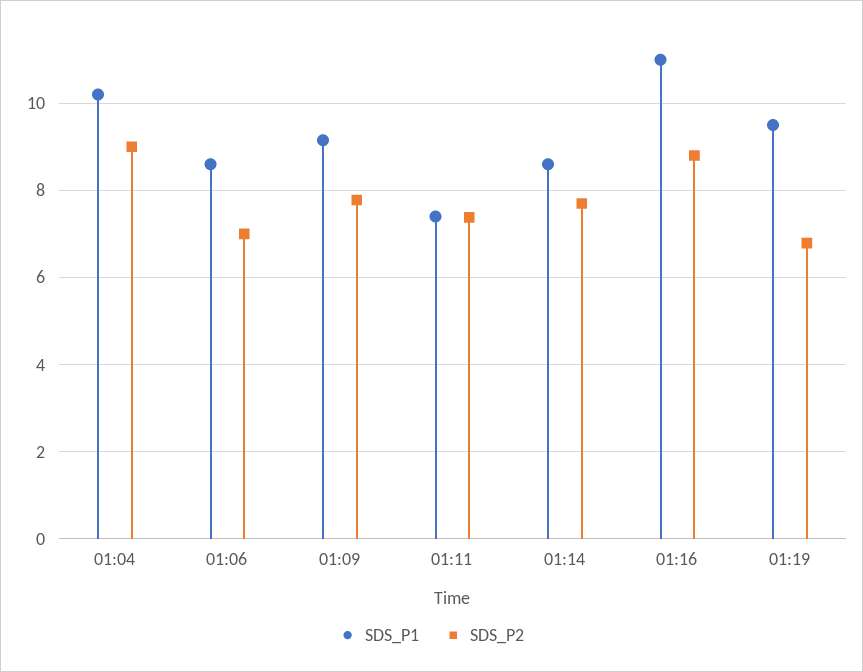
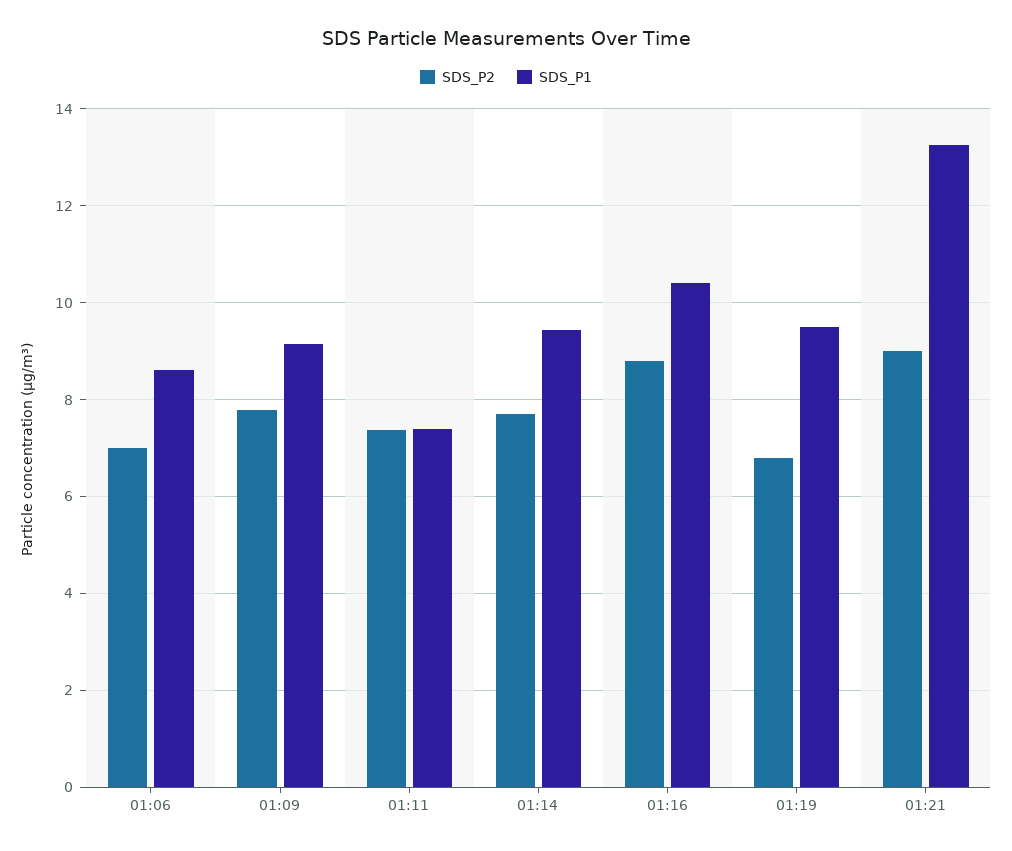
SDS_P1, 01:04: 10.2 -> none
SDS_P2, 01:04: 9 -> none
SDS_P1, 01:14: 8.6 -> 9.4
SDS_P1, 01:16: 11 -> 10.4
SDS_P2, 01:21: none -> 9
SDS_P1, 01:21: none -> 13.2

